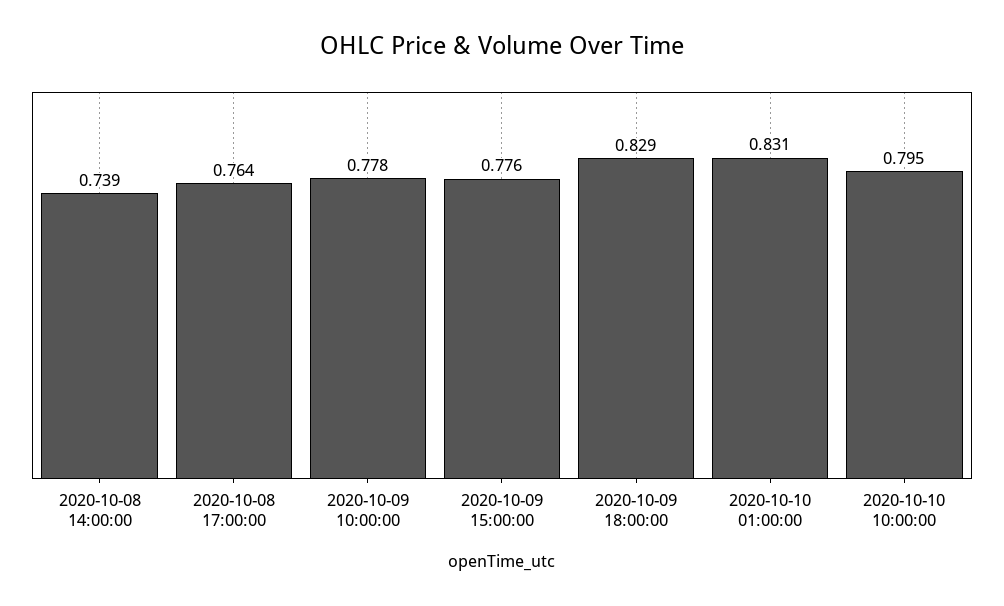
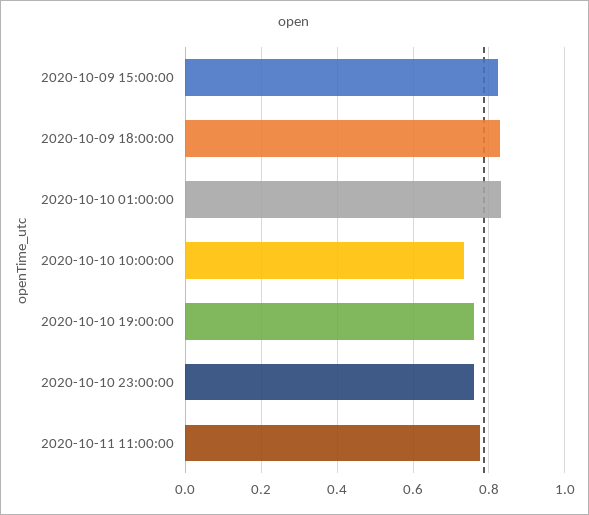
2020-10-08 14:00:00: 0.739 -> none
2020-10-08 17:00:00: 0.764 -> none
2020-10-09 10:00:00: 0.778 -> none
2020-10-09 15:00:00: 0.776 -> 0.82
2020-10-10 10:00:00: 0.795 -> 0.74
2020-10-10 19:00:00: none -> 0.76
2020-10-10 23:00:00: none -> 0.76
2020-10-11 11:00:00: none -> 0.78

